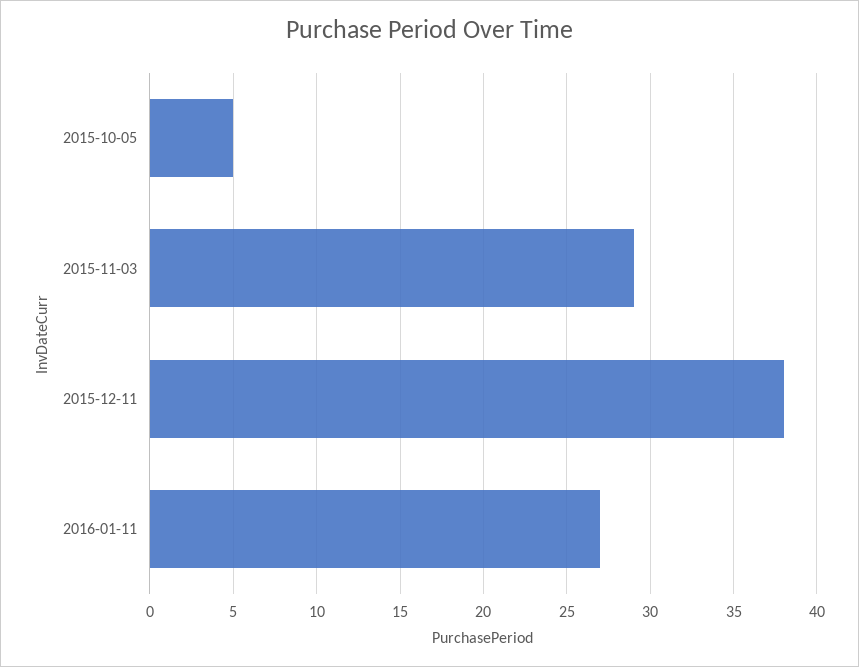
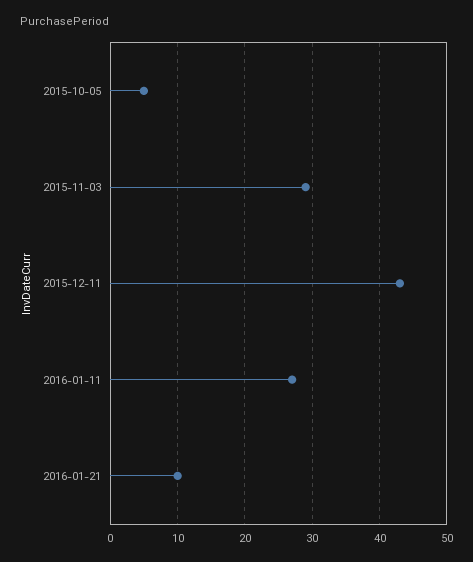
2015-12-11: 38 -> 43
2016-01-21: none -> 10

